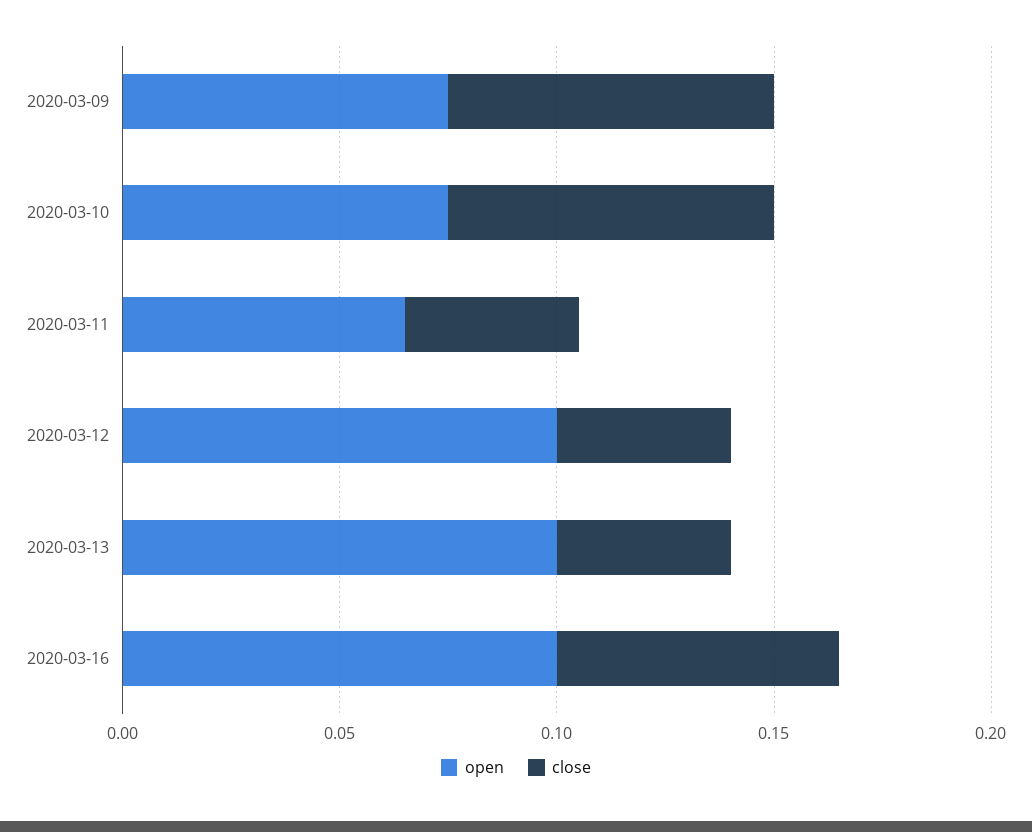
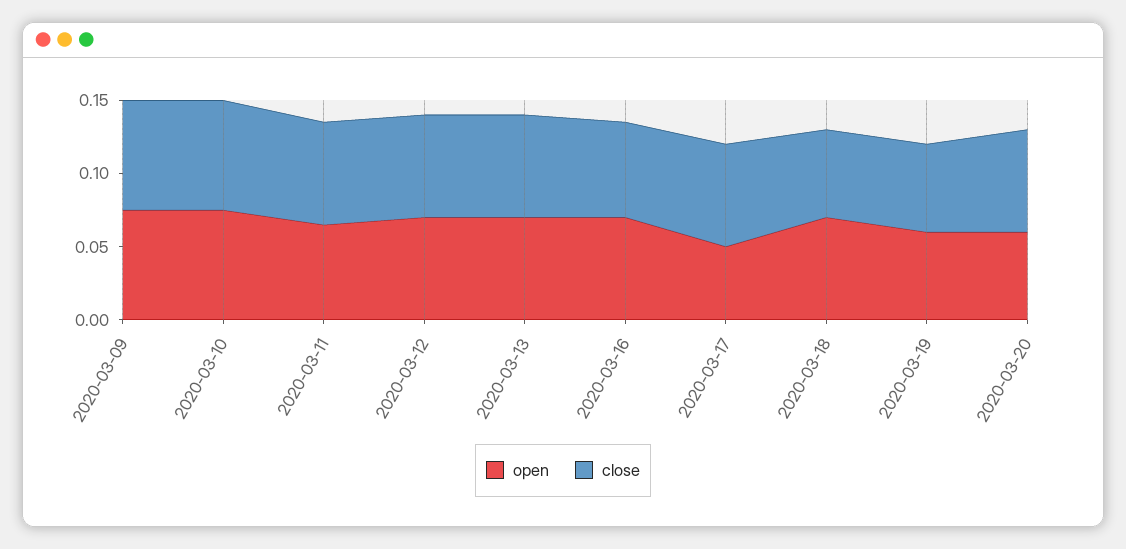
close, 2020-03-11: 0.04 -> 0.07
open, 2020-03-12: 0.1 -> 0.07
close, 2020-03-12: 0.04 -> 0.07
open, 2020-03-13: 0.1 -> 0.07
close, 2020-03-13: 0.04 -> 0.07
open, 2020-03-16: 0.1 -> 0.07
open, 2020-03-17: none -> 0.05
close, 2020-03-17: none -> 0.07
open, 2020-03-18: none -> 0.07
close, 2020-03-18: none -> 0.06
open, 2020-03-19: none -> 0.06
close, 2020-03-19: none -> 0.06
open, 2020-03-20: none -> 0.06
close, 2020-03-20: none -> 0.07

